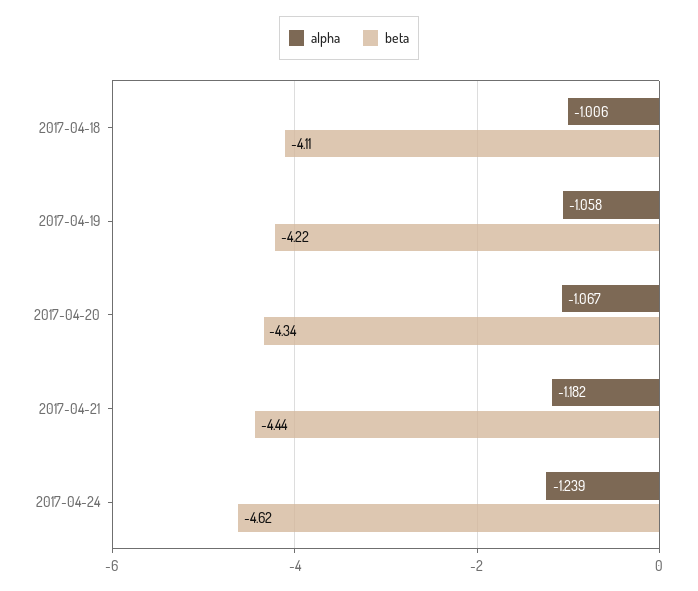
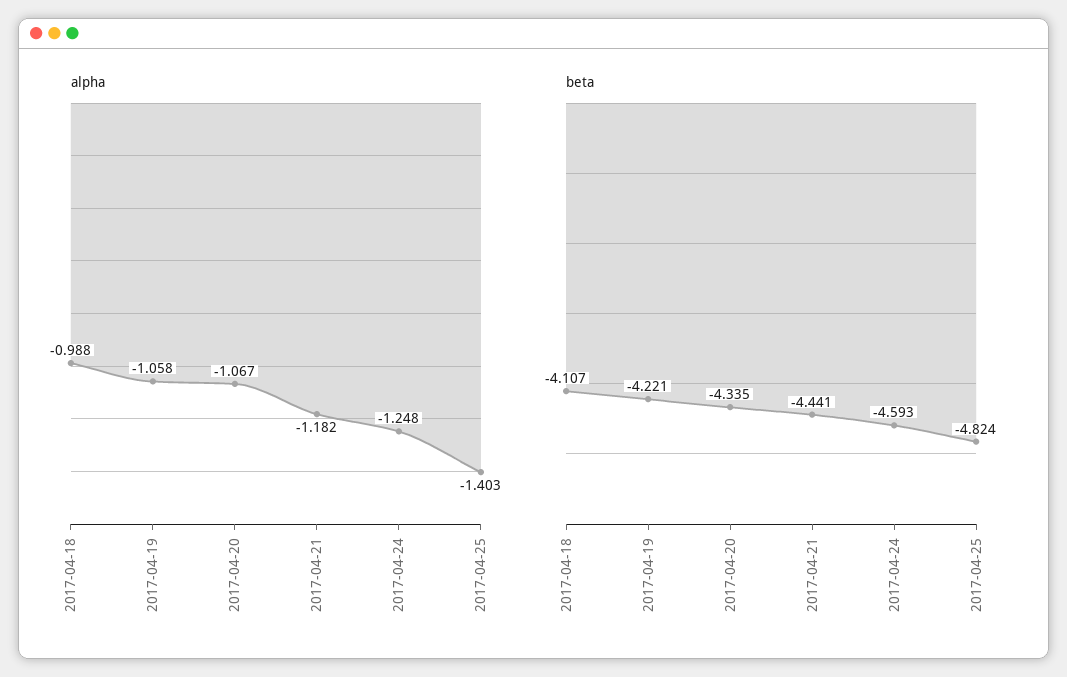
alpha, 2017-04-18: -1.006 -> -0.988
alpha, 2017-04-24: -1.239 -> -1.248
beta, 2017-04-24: -4.62 -> -4.593
alpha, 2017-04-25: none -> -1.403
beta, 2017-04-25: none -> -4.824

